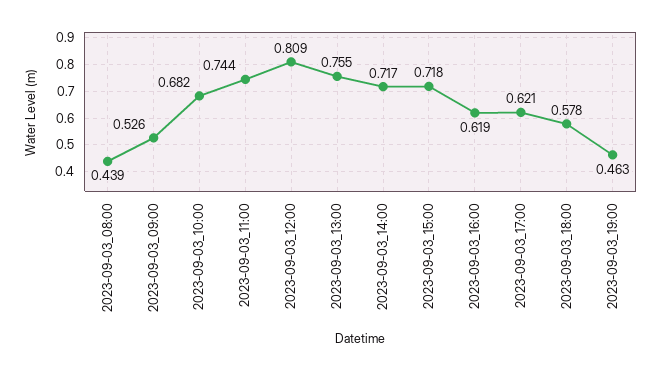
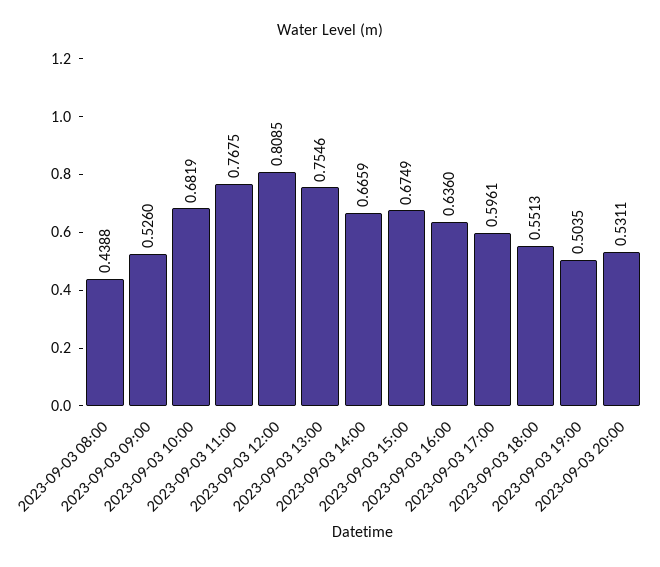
2023-09-03_11:00: 0.744 -> 0.7675
2023-09-03_14:00: 0.717 -> 0.6659
2023-09-03_15:00: 0.718 -> 0.6749
2023-09-03_16:00: 0.619 -> 0.636
2023-09-03_17:00: 0.621 -> 0.5961
2023-09-03_18:00: 0.578 -> 0.5513
2023-09-03_19:00: 0.463 -> 0.5035
2023-09-03 20:00: none -> 0.5311

